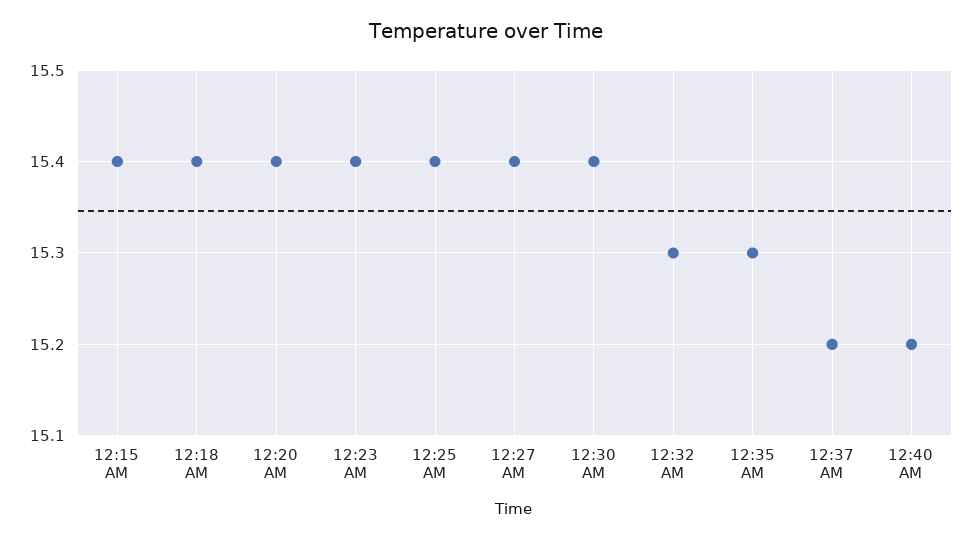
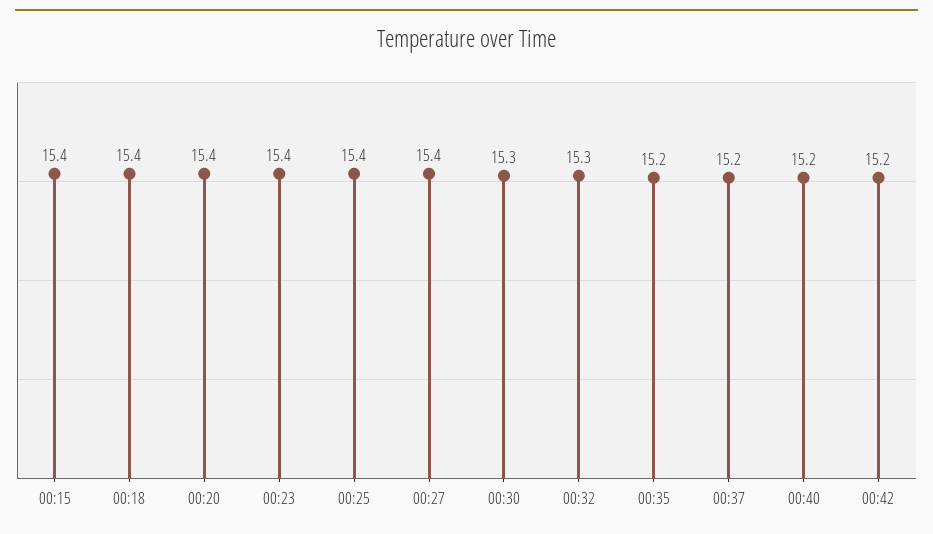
12:30 AM: 15.4 -> 15.3
12:35 AM: 15.3 -> 15.2
00:42: none -> 15.2

